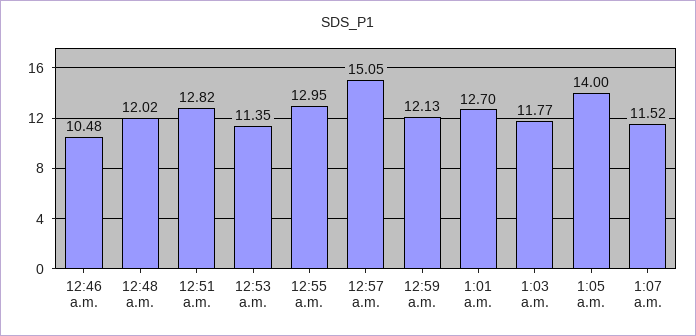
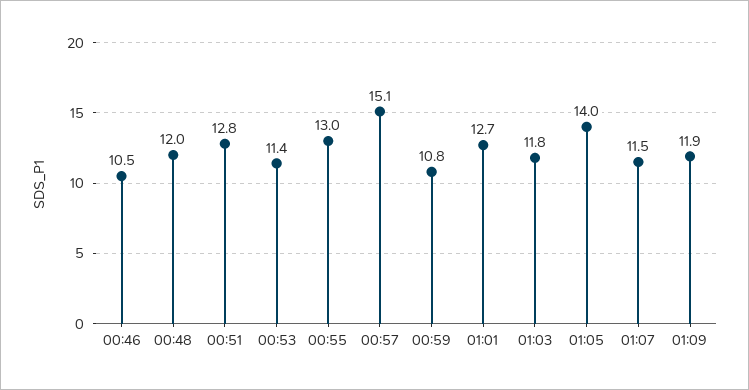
12:59 a.m.: 12.13 -> 10.8
01:09: none -> 11.9

